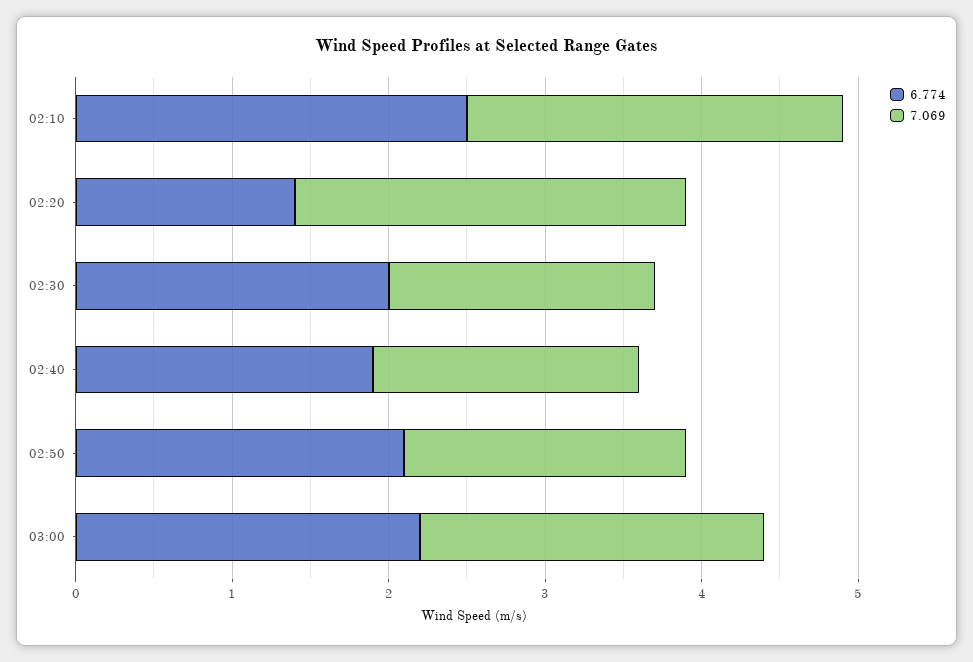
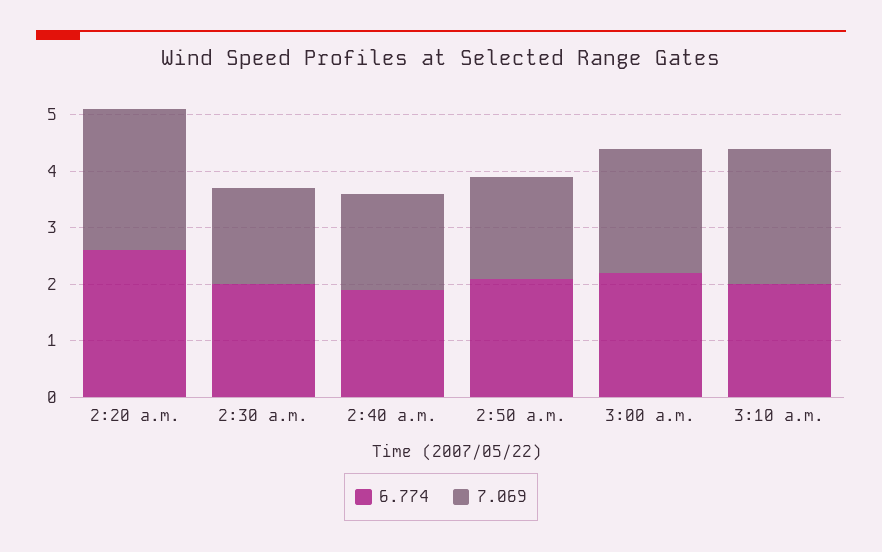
6.774, 02:10: 2.5 -> none
7.069, 02:10: 2.4 -> none
6.774, 02:20: 1.4 -> 2.5
6.774, 3:10 a.m.: none -> 2
7.069, 3:10 a.m.: none -> 2.5

